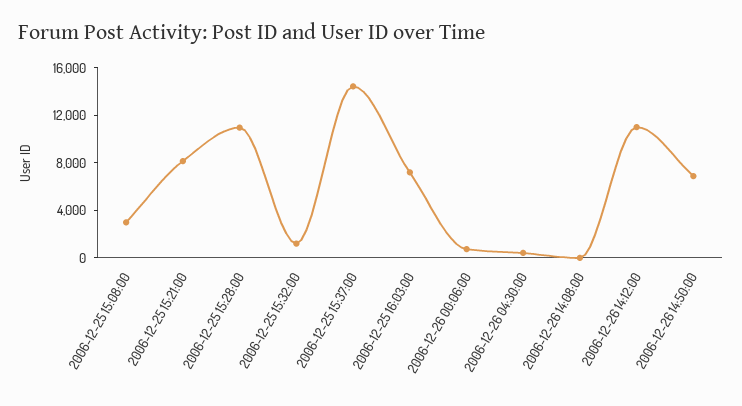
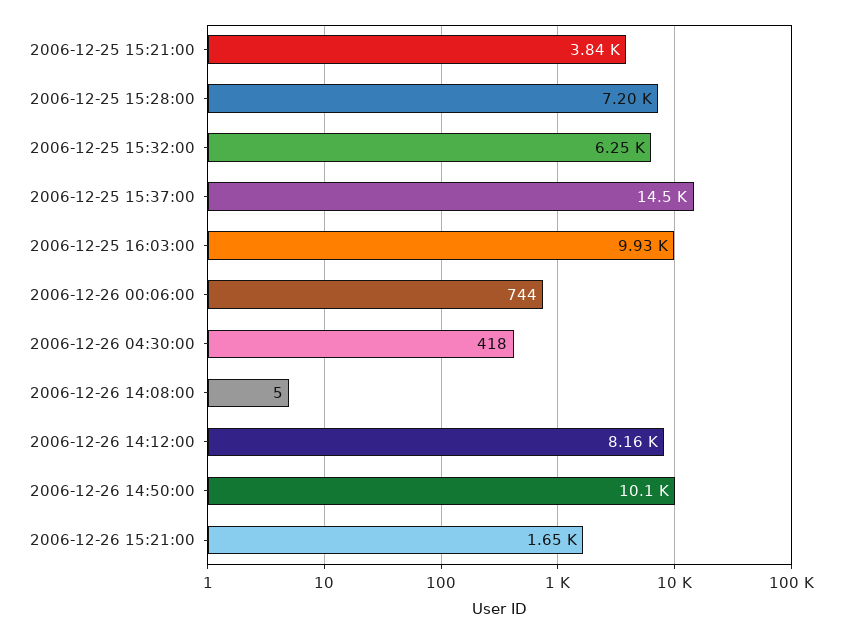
2006-12-25 15:08:00: 3000 -> none
2006-12-25 15:21:00: 8000 -> 3840
2006-12-25 15:28:00: 11000 -> 7200
2006-12-25 15:32:00: 1000 -> 6250
2006-12-25 16:03:00: 7000 -> 9930
2006-12-26 14:12:00: 11000 -> 8160
2006-12-26 14:50:00: 7000 -> 10100
2006-12-26 15:21:00: none -> 1650

